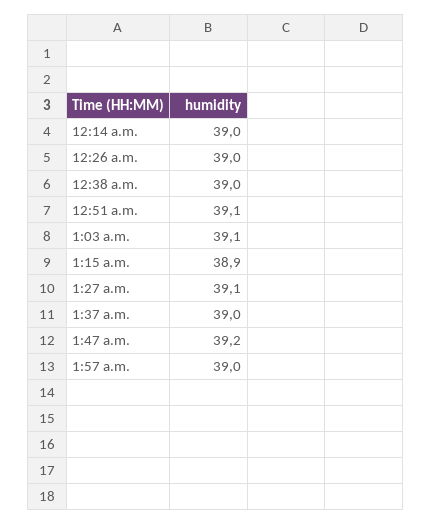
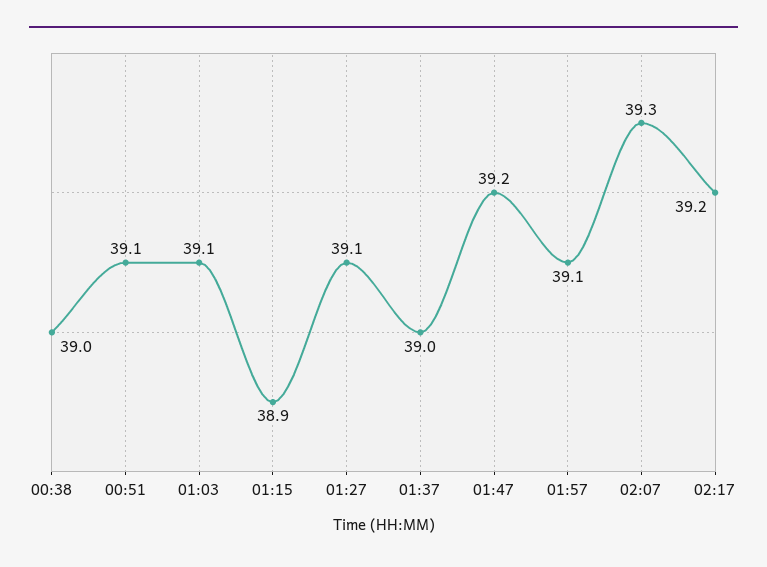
12:14 a.m.: 39 -> none
12:26 a.m.: 39 -> none
1:57 a.m.: 39 -> 39.1
02:07: none -> 39.3
02:17: none -> 39.2

